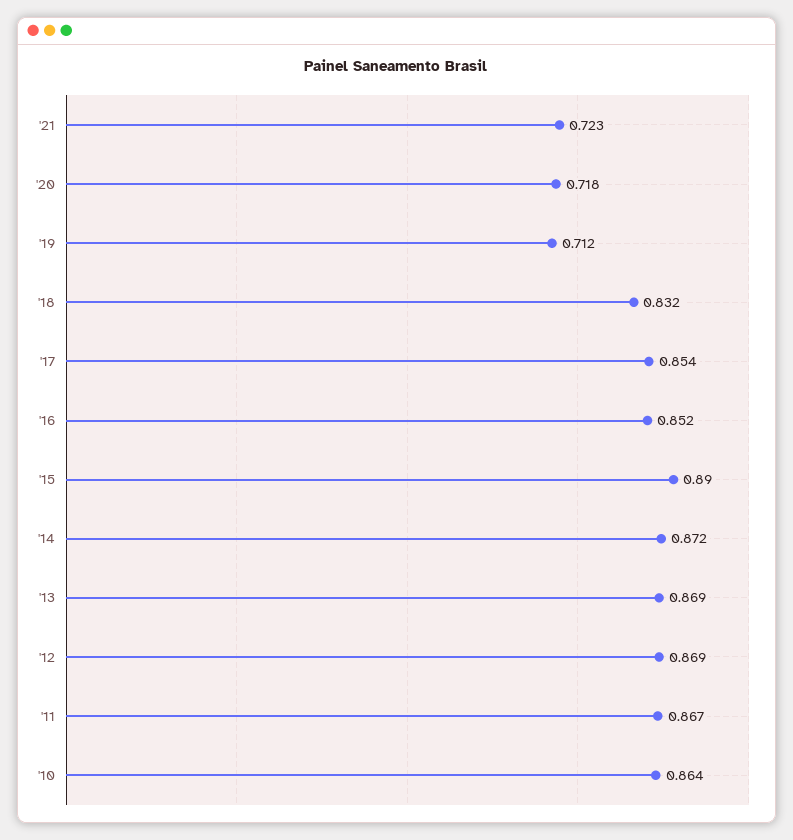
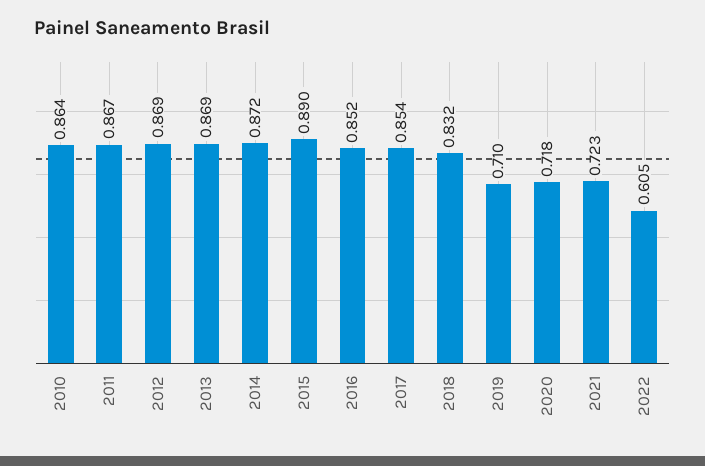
'19: 0.712 -> 0.71
2022: none -> 0.605

